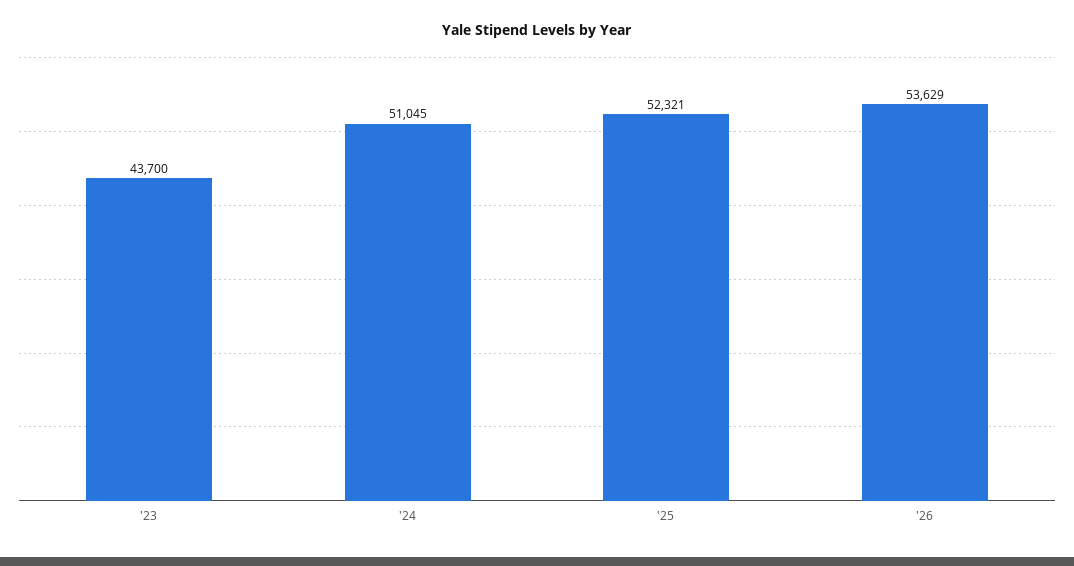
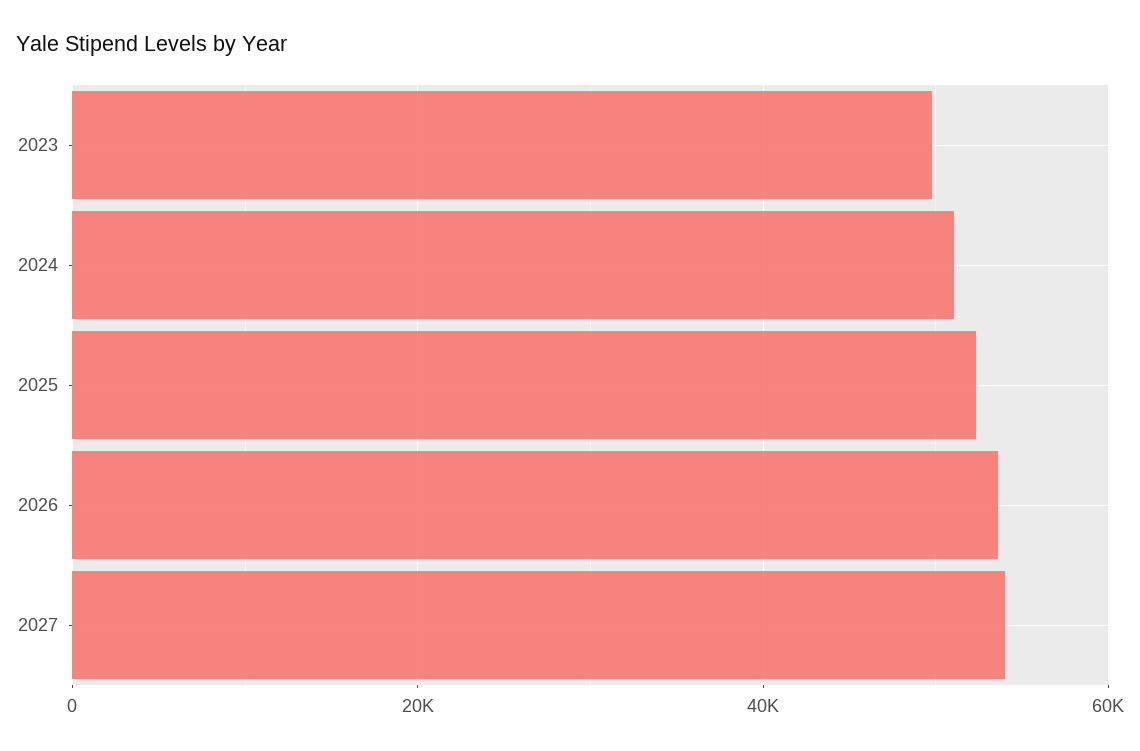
'23: 43700 -> 50000
2027: none -> 54000

